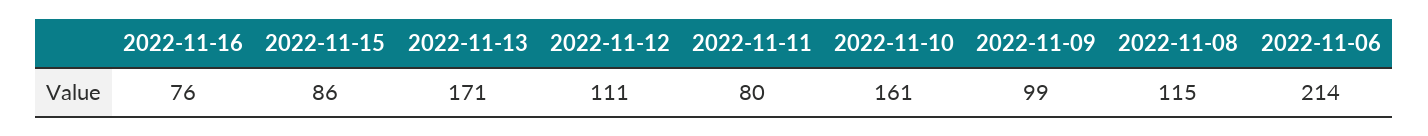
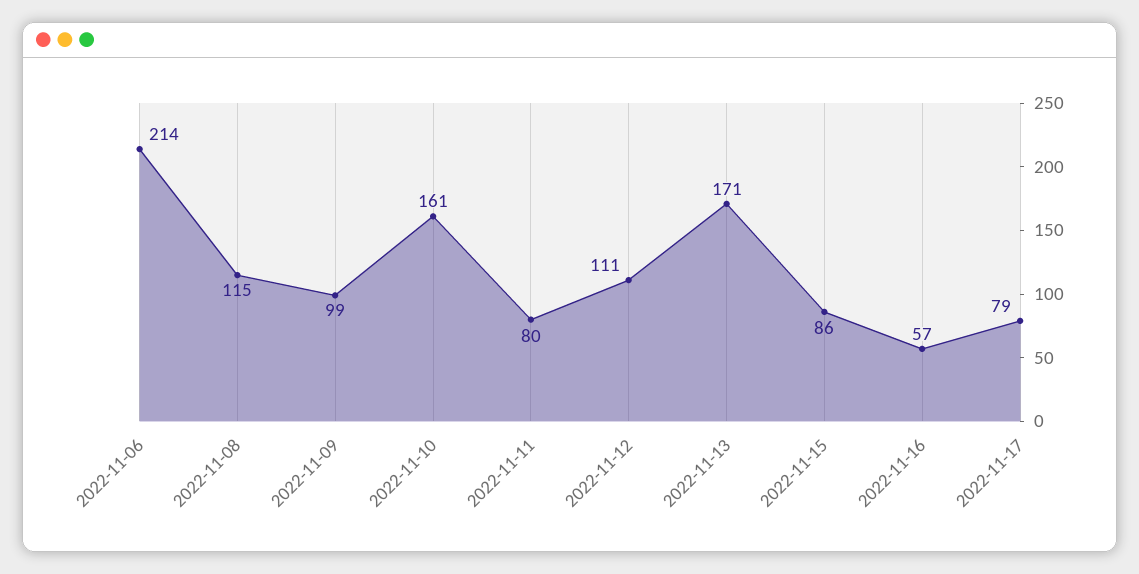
2022-11-16: 76 -> 57
2022-11-17: none -> 79

